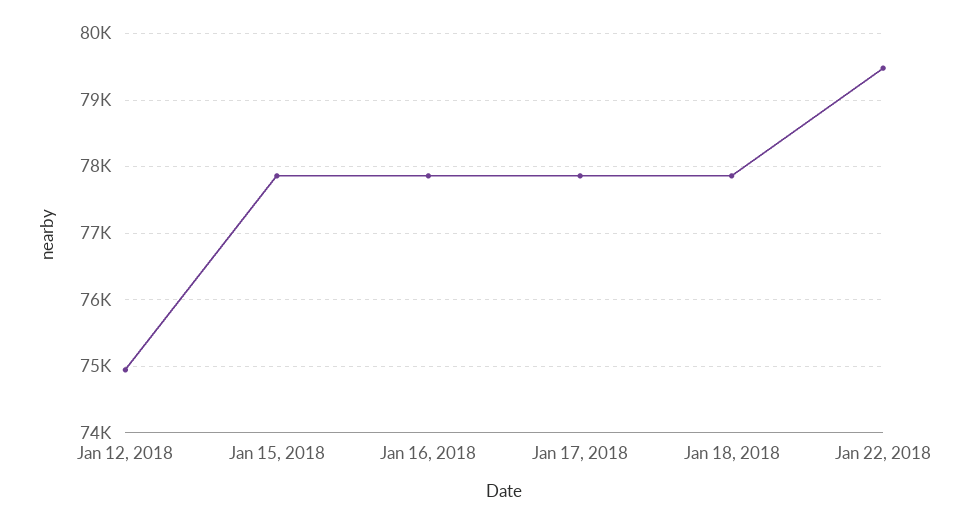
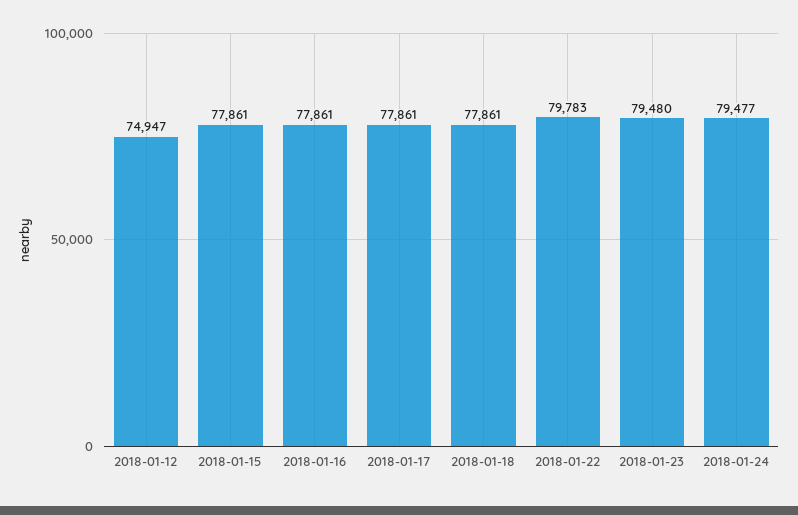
Jan 22, 2018: 79500 -> 79783
2018-01-23: none -> 79480
2018-01-24: none -> 79477

